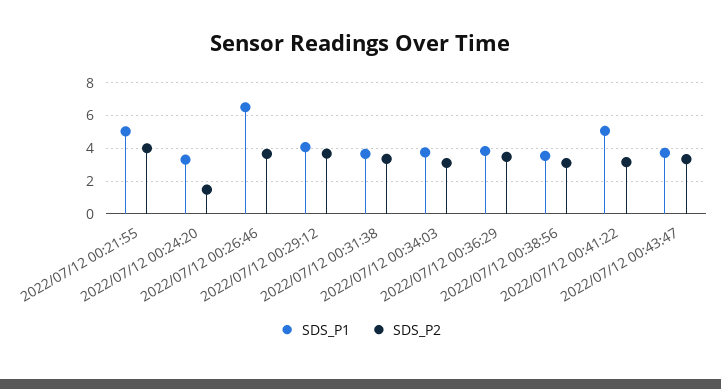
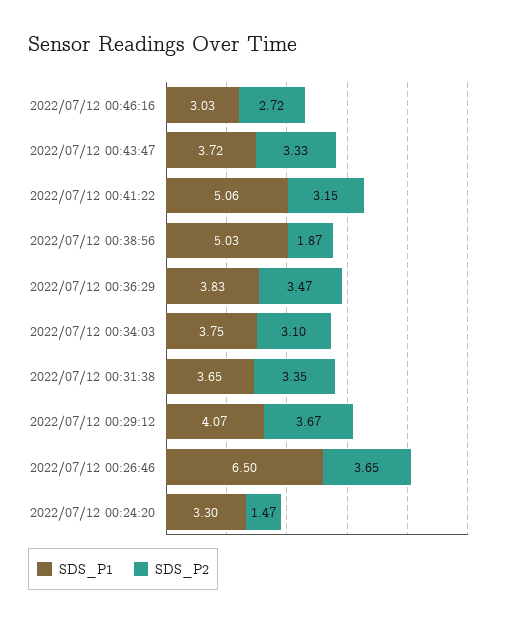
SDS_P1, 2022/07/12 00:21:55: 5 -> none
SDS_P2, 2022/07/12 00:21:55: 4 -> none
SDS_P1, 2022/07/12 00:38:56: 3.5 -> 5.03
SDS_P2, 2022/07/12 00:38:56: 3 -> 1.87
SDS_P1, 2022/07/12 00:46:16: none -> 3.03
SDS_P2, 2022/07/12 00:46:16: none -> 2.72

